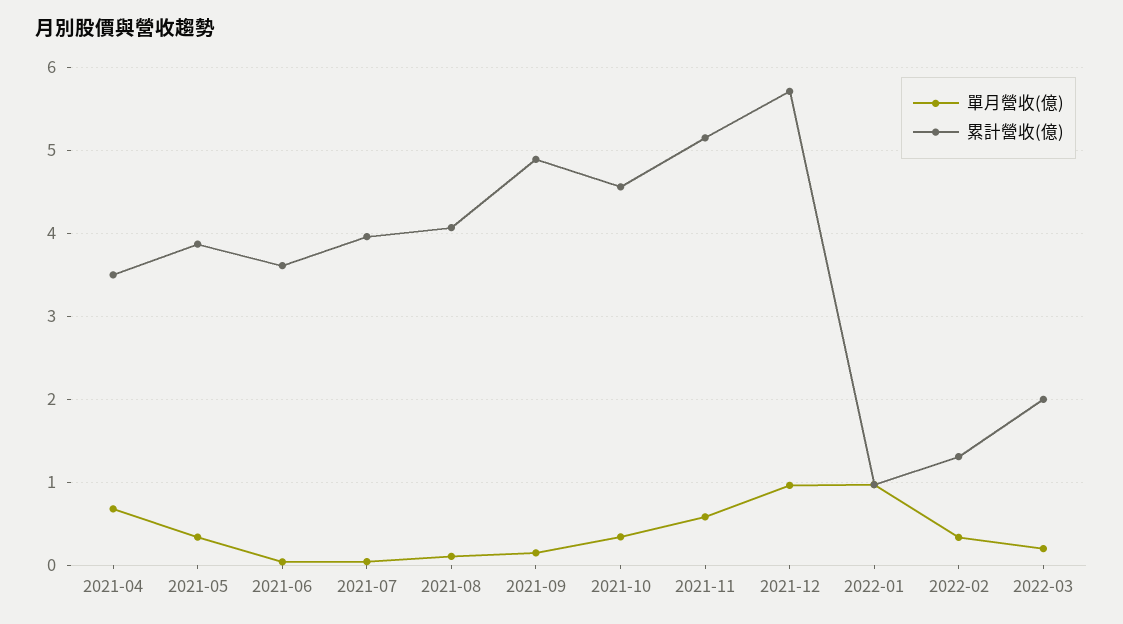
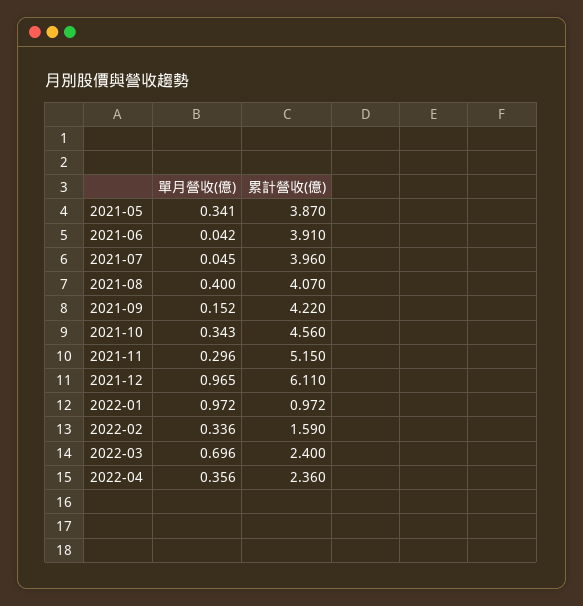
單月營收(億), 2021-04: 0.7 -> none
累計營收(億), 2021-04: 3.5 -> none
累計營收(億), 2021-06: 3.6 -> 3.91
單月營收(億), 2021-08: 0.1 -> 0.4
累計營收(億), 2021-09: 4.9 -> 4.22
單月營收(億), 2021-11: 0.6 -> 0.296
累計營收(億), 2021-12: 5.7 -> 6.11
累計營收(億), 2022-02: 1.3 -> 1.59
單月營收(億), 2022-03: 0.2 -> 0.696
累計營收(億), 2022-03: 2 -> 2.4
單月營收(億), 2022-04: none -> 0.356
累計營收(億), 2022-04: none -> 2.36

